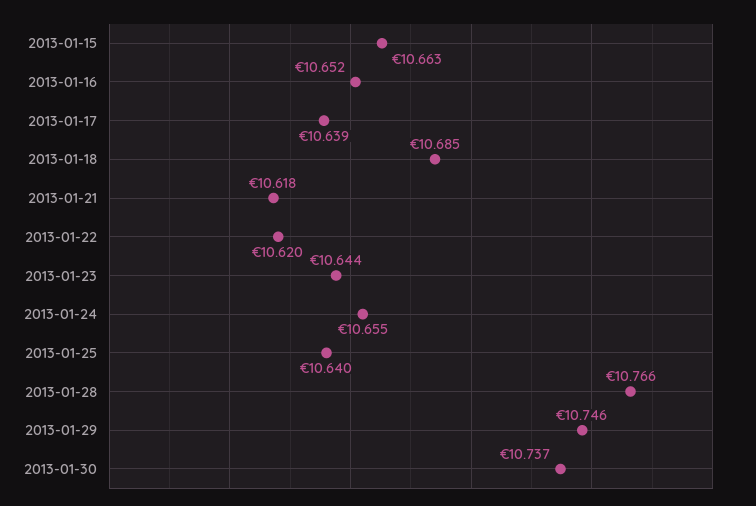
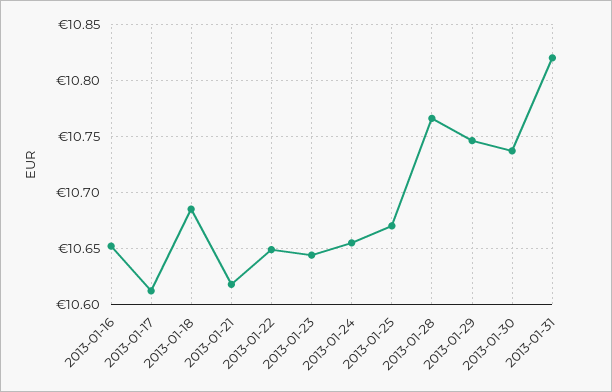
2013-01-15: 10.663 -> none
2013-01-17: 10.639 -> 10.61
2013-01-22: 10.62 -> 10.65
2013-01-25: 10.64 -> 10.67
2013-01-31: none -> 10.82

